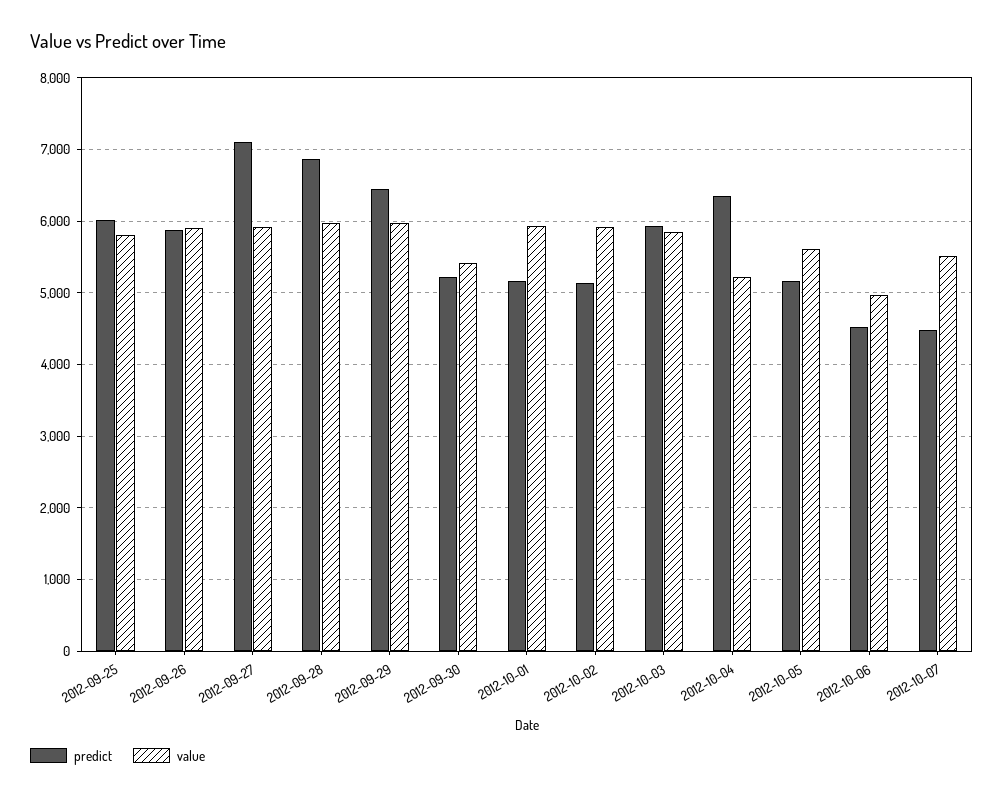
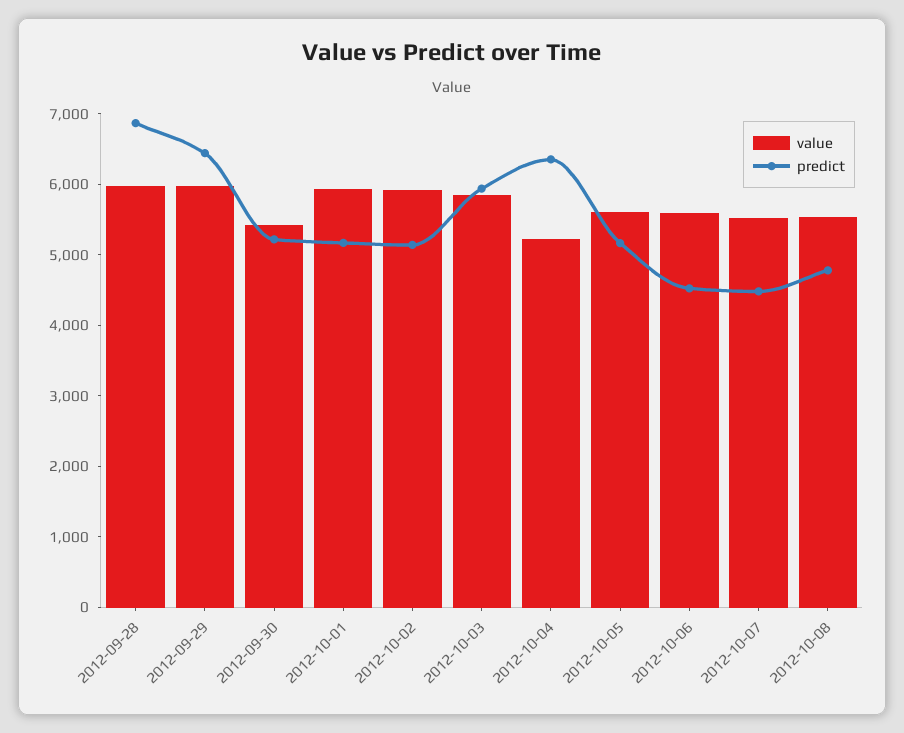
predict, 2012-09-25: 6000 -> none
value, 2012-09-25: 5800 -> none
predict, 2012-09-26: 5900 -> none
value, 2012-09-26: 5900 -> none
predict, 2012-09-27: 7100 -> none
value, 2012-09-27: 5900 -> none
value, 2012-10-06: 5000 -> 5600
value, 2012-10-08: none -> 5600
predict, 2012-10-08: none -> 4800

